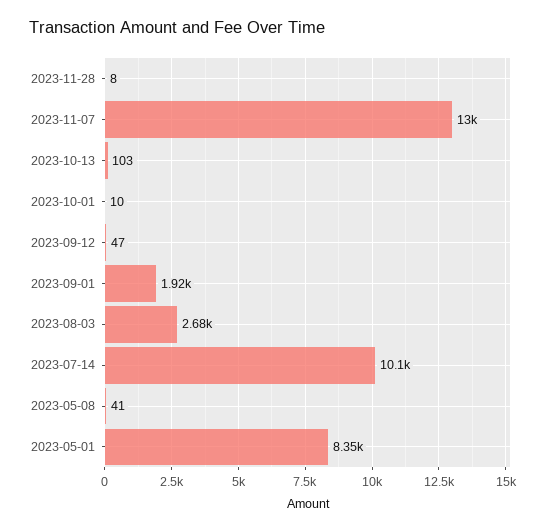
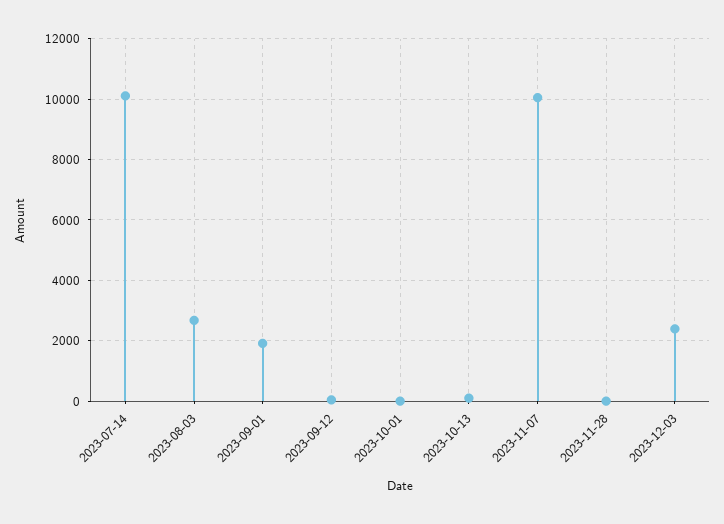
2023-11-07: 13000 -> 10000
2023-05-08: 41 -> none
2023-05-01: 8350 -> none
2023-12-03: none -> 2400

